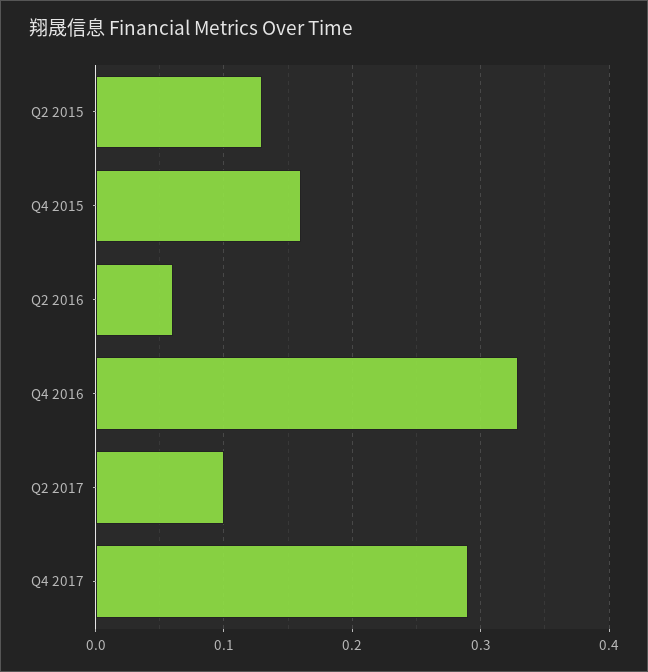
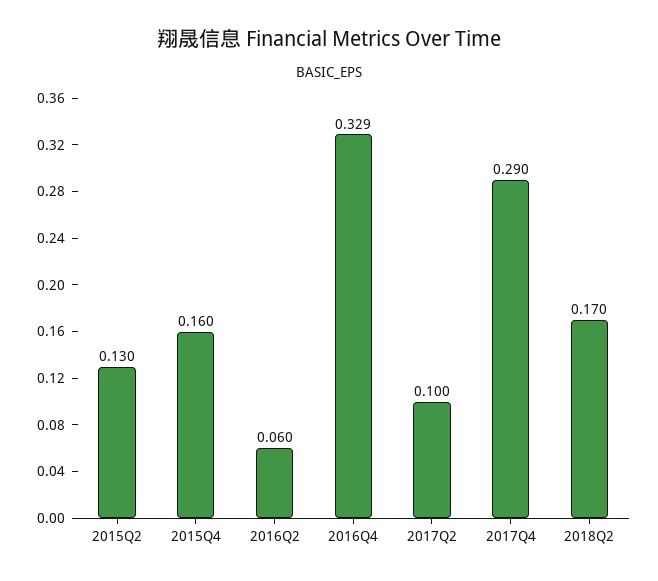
2018Q2: none -> 0.17

